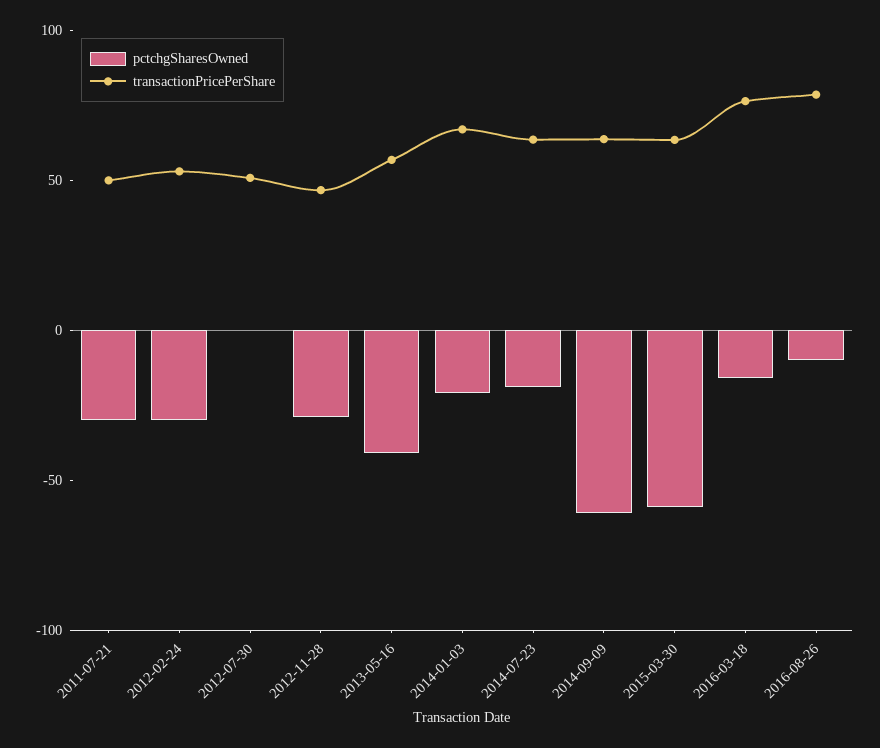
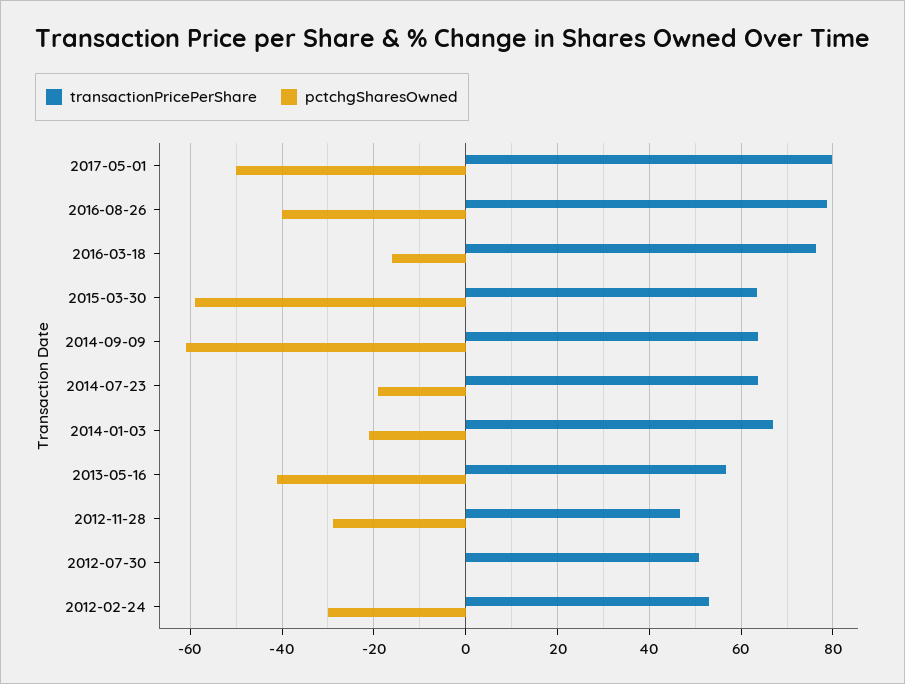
pctchgSharesOwned, 2011-07-21: -30 -> none
transactionPricePerShare, 2011-07-21: 50 -> none
pctchgSharesOwned, 2016-08-26: -10 -> -40
transactionPricePerShare, 2017-05-01: none -> 80
pctchgSharesOwned, 2017-05-01: none -> -50

